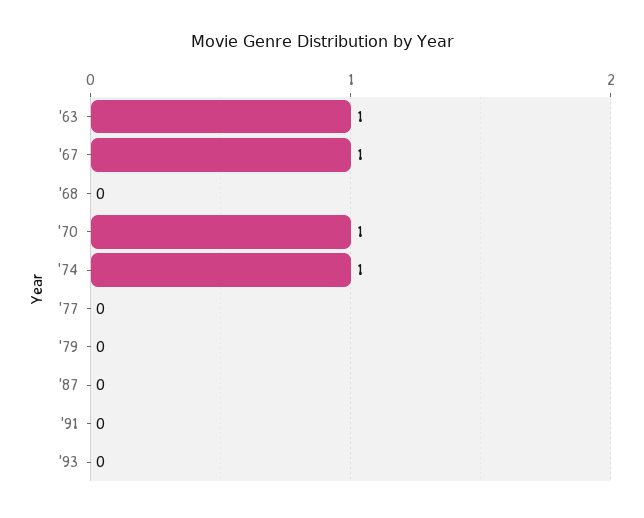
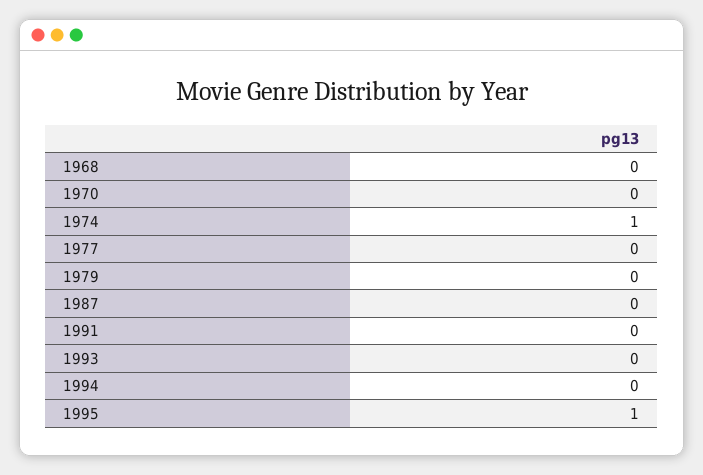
'63: 1 -> none
'67: 1 -> none
'70: 1 -> 0
1994: none -> 0
1995: none -> 1

